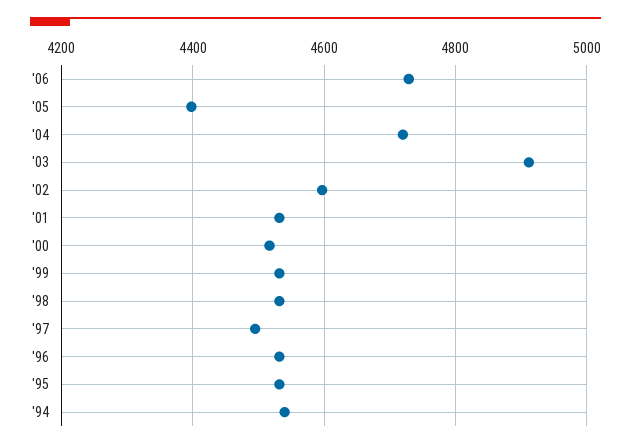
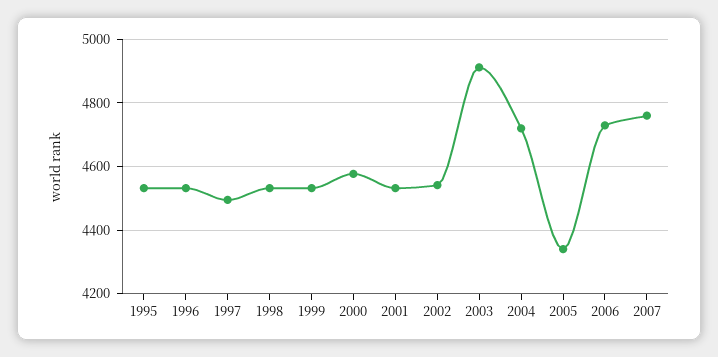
'05: 4400 -> 4340
'02: 4600 -> 4540
'00: 4520 -> 4580
'94: 4540 -> none
2007: none -> 4760

